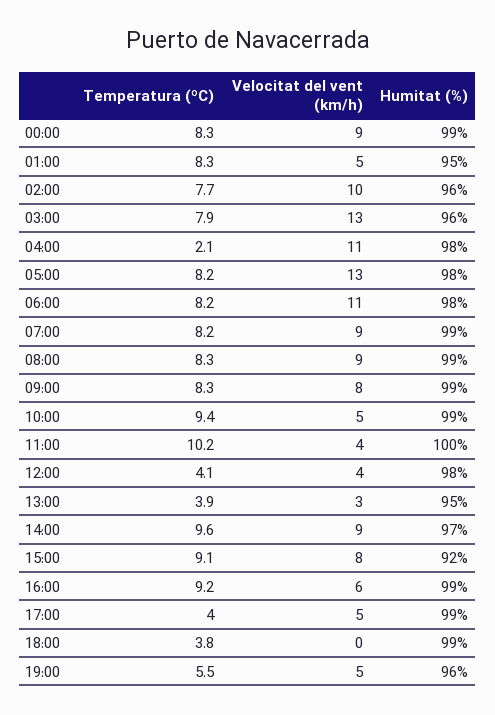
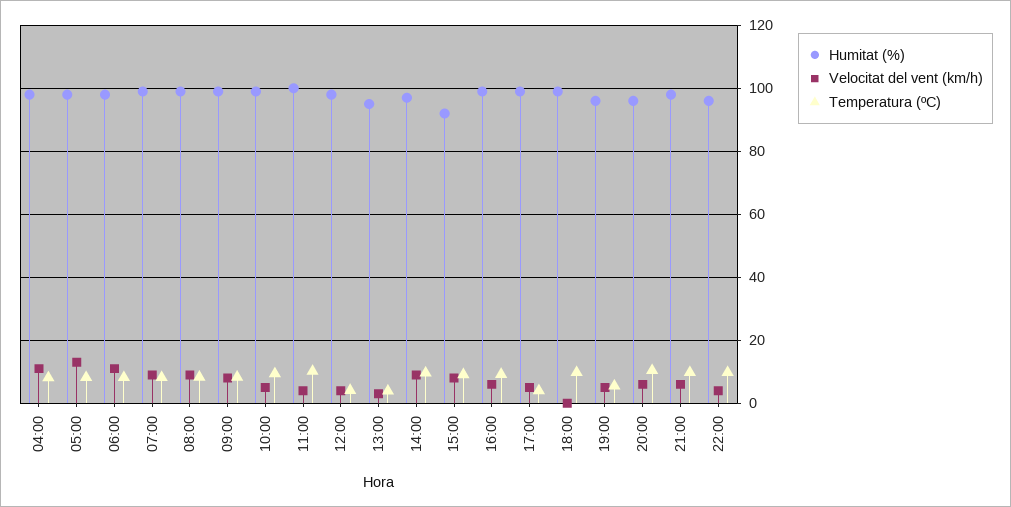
Temperatura (ºC), 00:00: 8.3 -> none
Velocitat del vent (km/h), 00:00: 9 -> none
Humitat (%), 00:00: 99 -> none
Temperatura (ºC), 01:00: 8.3 -> none
Velocitat del vent (km/h), 01:00: 5 -> none
Humitat (%), 01:00: 95 -> none
Temperatura (ºC), 02:00: 7.7 -> none
Velocitat del vent (km/h), 02:00: 10 -> none
Humitat (%), 02:00: 96 -> none
Temperatura (ºC), 03:00: 7.9 -> none
Velocitat del vent (km/h), 03:00: 13 -> none
Humitat (%), 03:00: 96 -> none
Temperatura (ºC), 04:00: 2.1 -> 8
Temperatura (ºC), 18:00: 3.8 -> 10
Humitat (%), 20:00: none -> 96
Velocitat del vent (km/h), 20:00: none -> 6
Temperatura (ºC), 20:00: none -> 10
Humitat (%), 21:00: none -> 98
Velocitat del vent (km/h), 21:00: none -> 6
Temperatura (ºC), 21:00: none -> 10
Humitat (%), 22:00: none -> 96
Velocitat del vent (km/h), 22:00: none -> 4
Temperatura (ºC), 22:00: none -> 10

